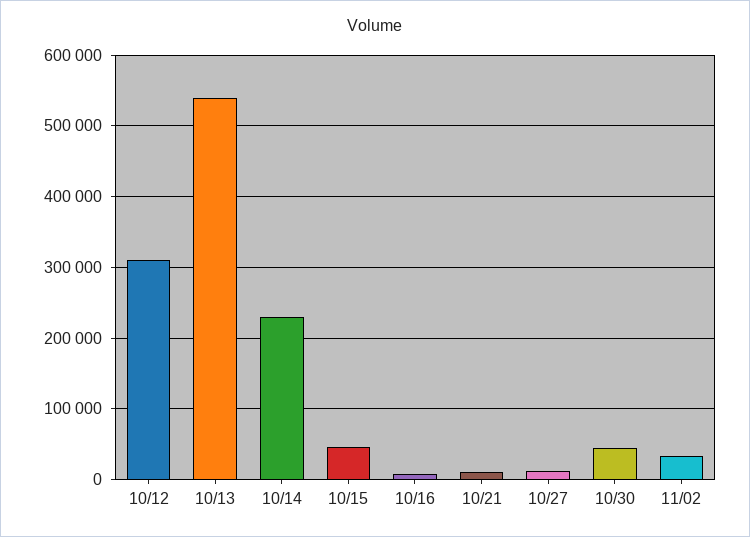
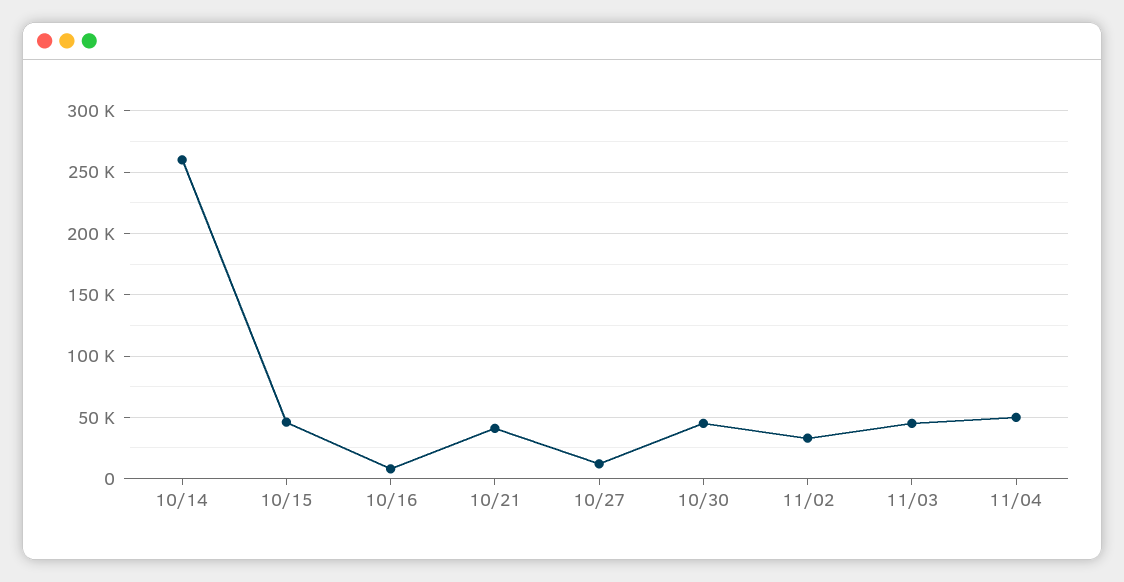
10/12: 310000 -> none
10/13: 540000 -> none
10/14: 230000 -> 260000
10/21: 10000 -> 40000
11/03: none -> 45000
11/04: none -> 50000

